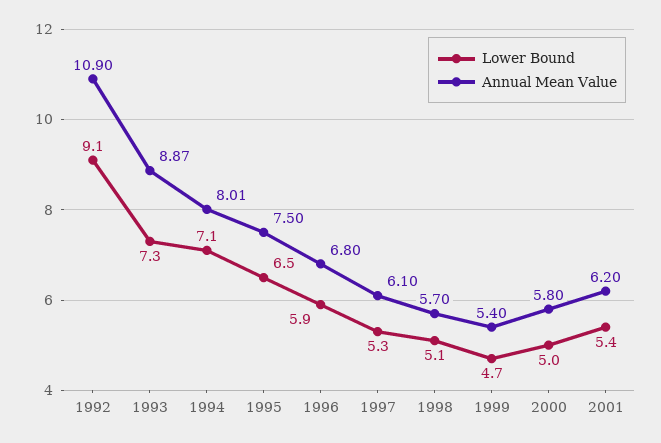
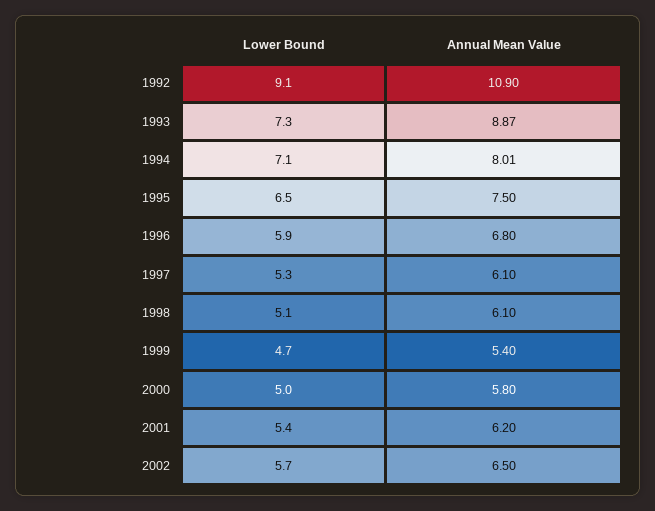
Annual Mean Value, 1998: 5.7 -> 6.1
Lower Bound, 2002: none -> 5.7
Annual Mean Value, 2002: none -> 6.5

